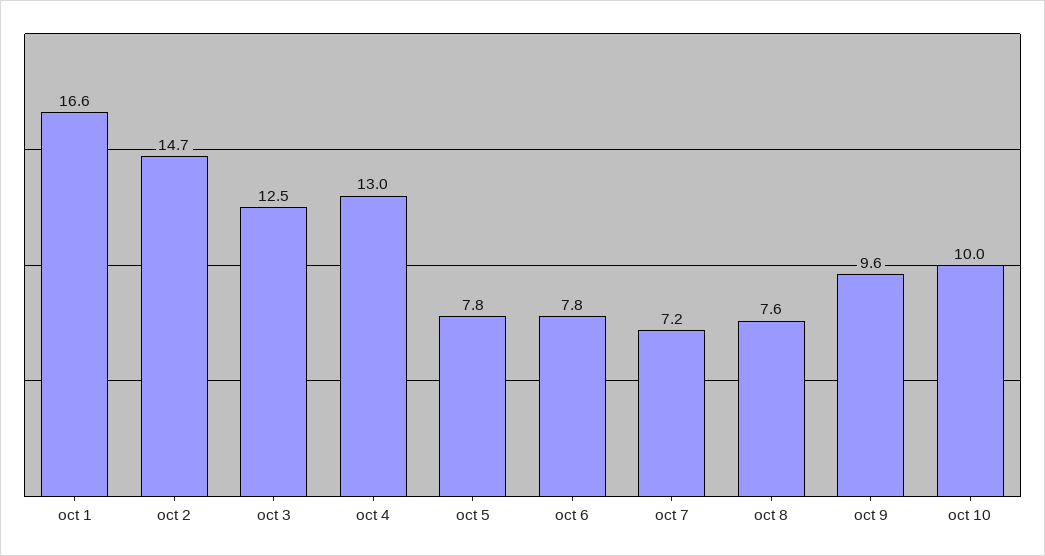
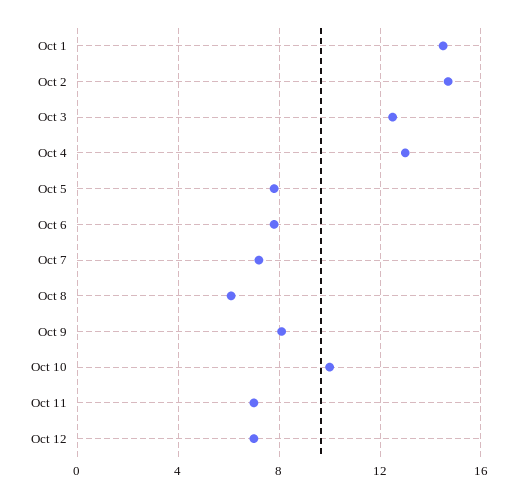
oct 1: 16.6 -> 14.5
oct 8: 7.6 -> 6
oct 9: 9.6 -> 8
Oct 11: none -> 7
Oct 12: none -> 7

